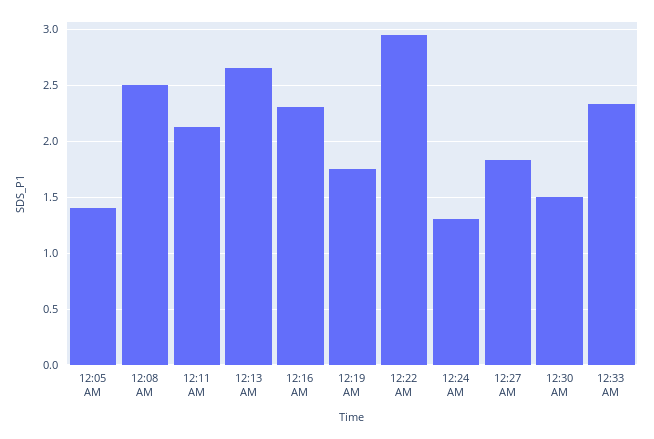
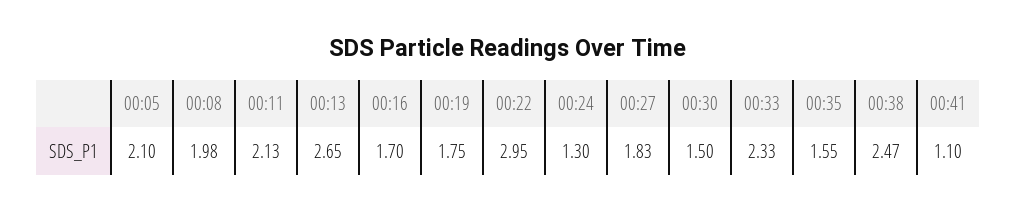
12:05 AM: 1.4 -> 2.1
12:08 AM: 2.5 -> 1.98
12:16 AM: 2.3 -> 1.7
00:35: none -> 1.55
00:38: none -> 2.47
00:41: none -> 1.1

